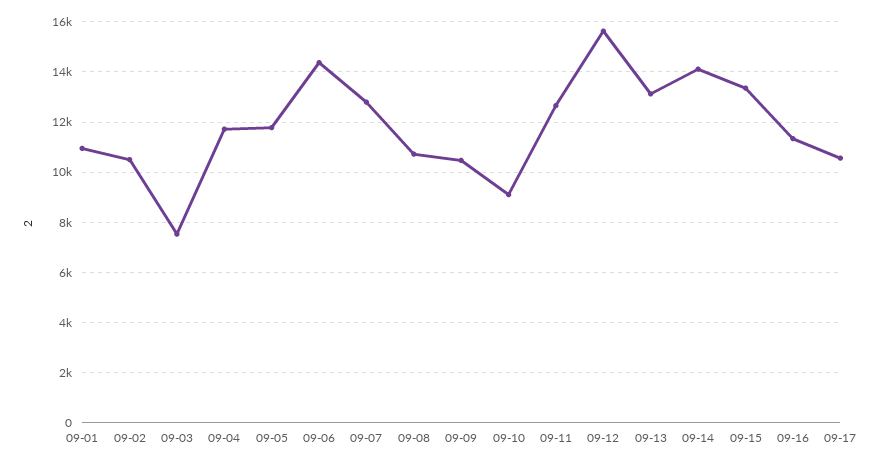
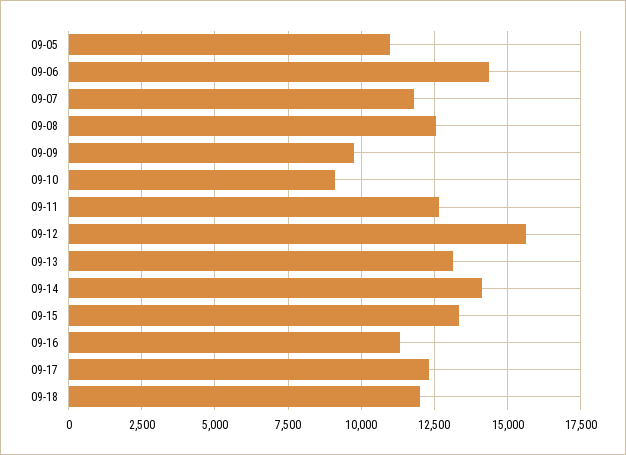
09-01: 11000 -> none
09-02: 10500 -> none
09-03: 7500 -> none
09-04: 11750 -> none
09-05: 11750 -> 11000
09-07: 12750 -> 11750
09-08: 10750 -> 12500
09-09: 10500 -> 9750
09-17: 10500 -> 12250
09-18: none -> 12000

